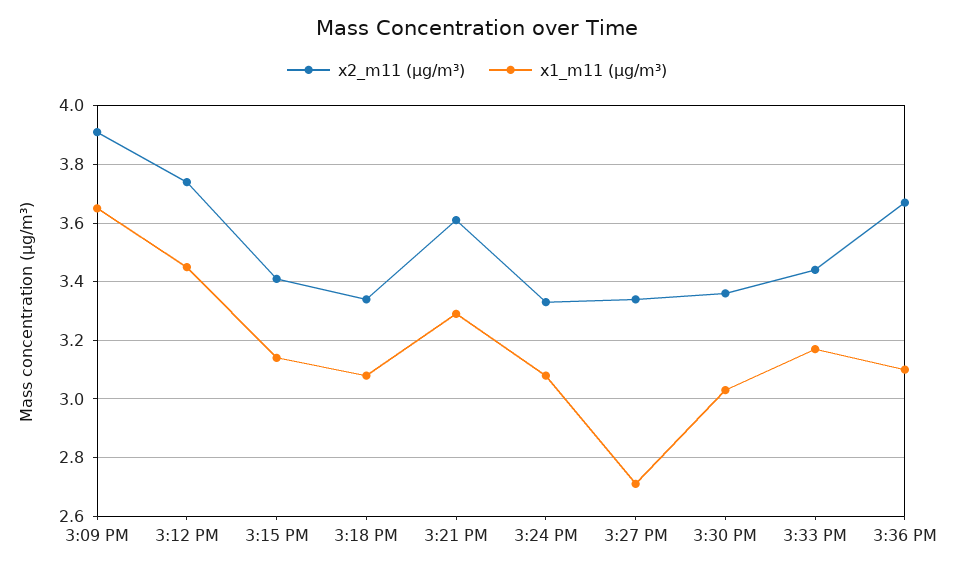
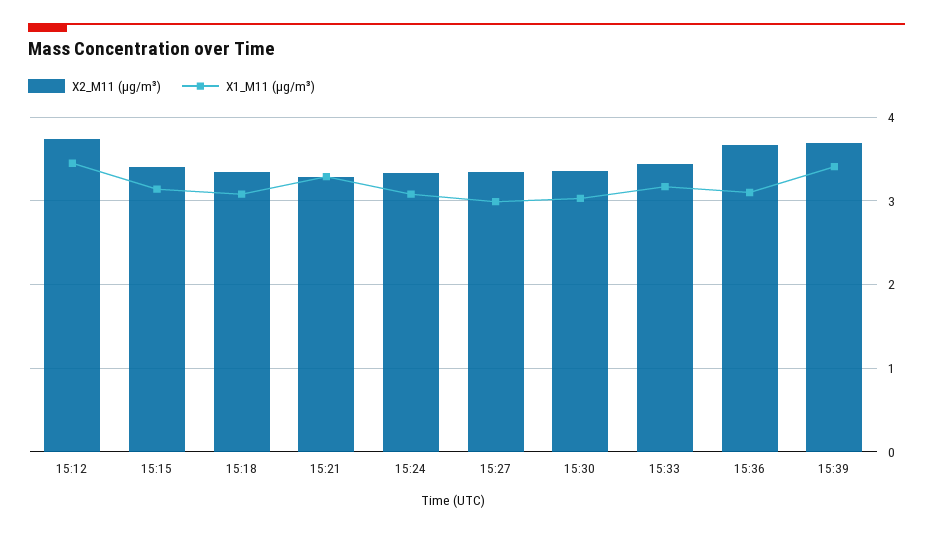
x2_m11 (μg/m³), 3:09 PM: 3.9 -> none
x1_m11 (μg/m³), 3:09 PM: 3.65 -> none
x2_m11 (μg/m³), 3:21 PM: 3.6 -> 3.3
x1_m11 (μg/m³), 3:27 PM: 2.7 -> 3
x2_m11 (μg/m³), 15:39: none -> 3.7
x1_m11 (μg/m³), 15:39: none -> 3.4

